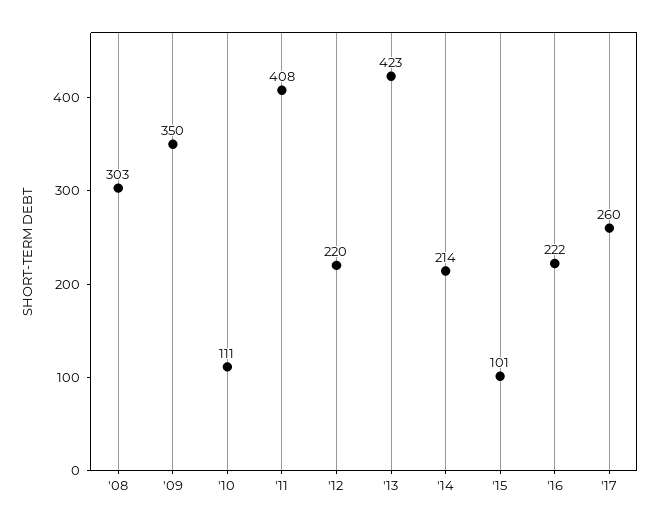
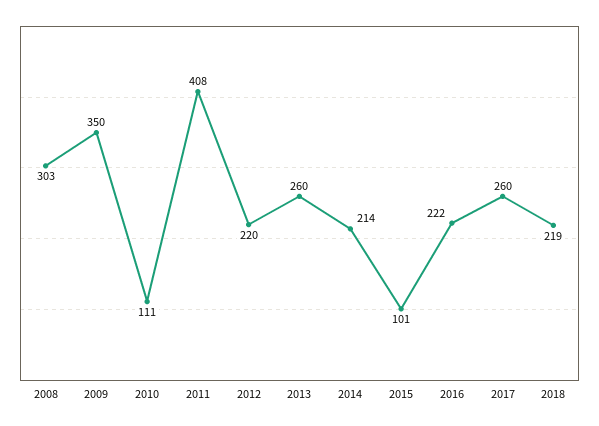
'13: 423 -> 260
2018: none -> 219

